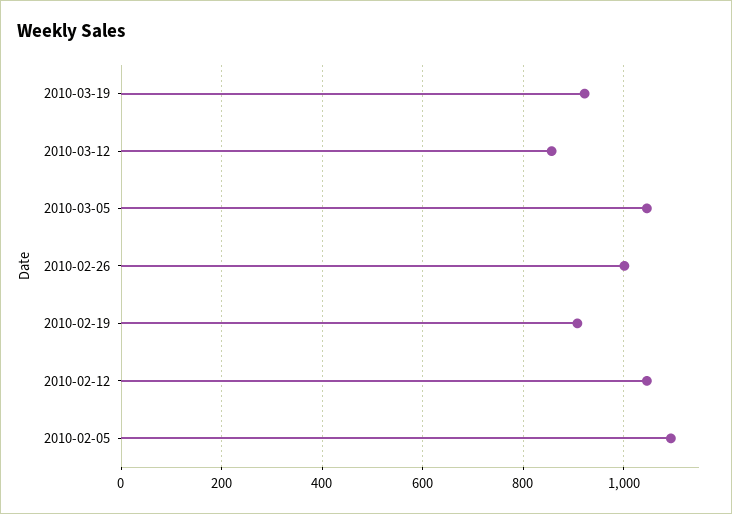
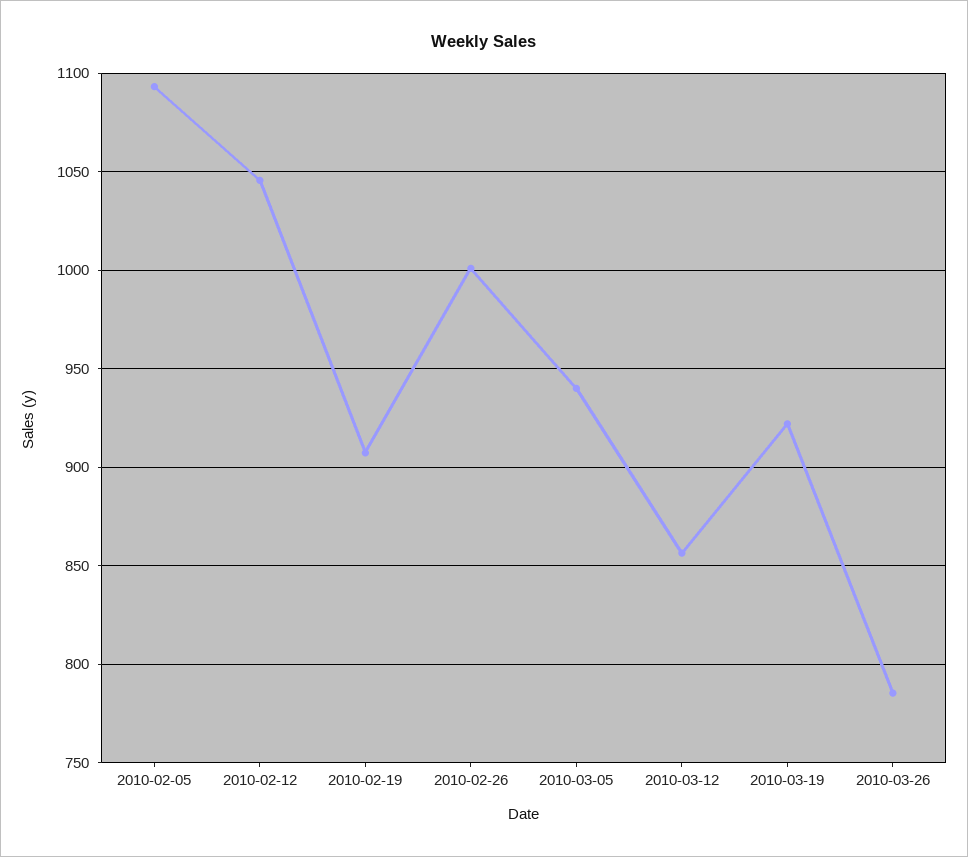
2010-03-05: 1040 -> 940
2010-03-26: none -> 785

